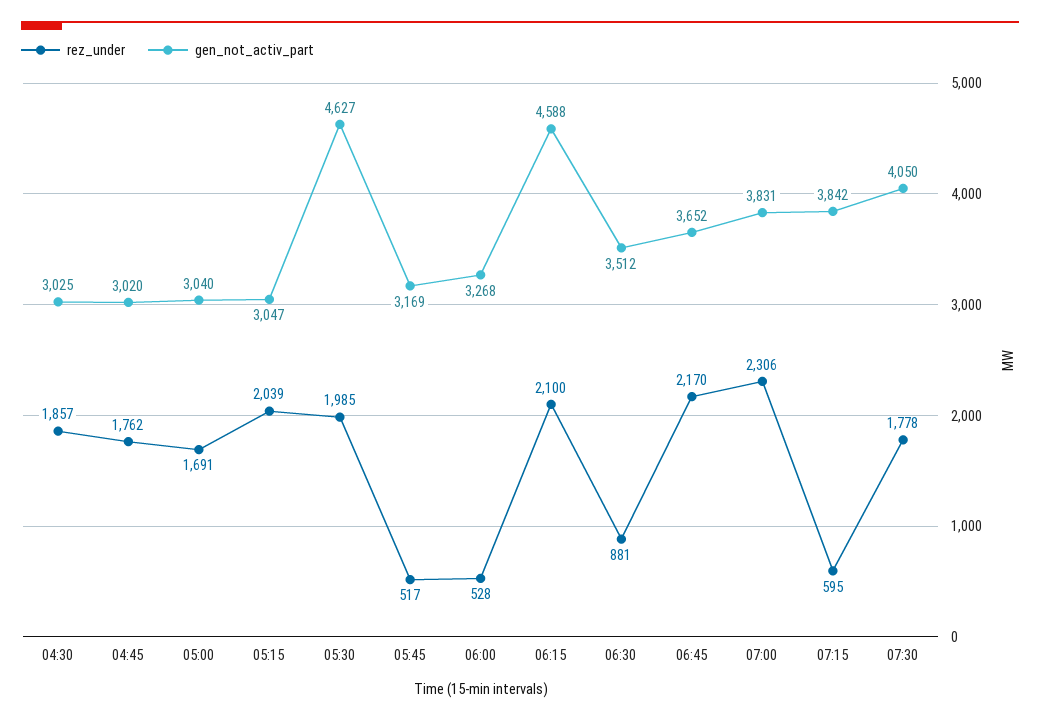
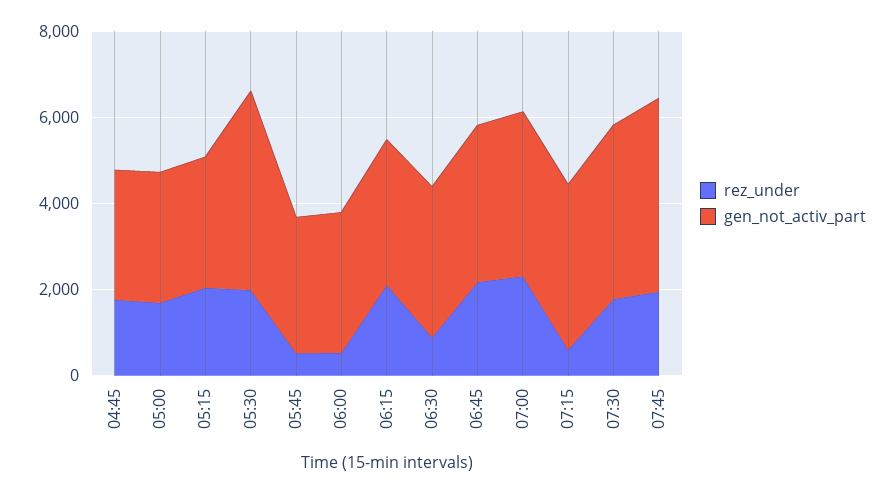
rez_under, 04:30: 1857 -> none
gen_not_activ_part, 04:30: 3025 -> none
gen_not_activ_part, 06:15: 4588 -> 3500
rez_under, 07:45: none -> 2000
gen_not_activ_part, 07:45: none -> 4500

